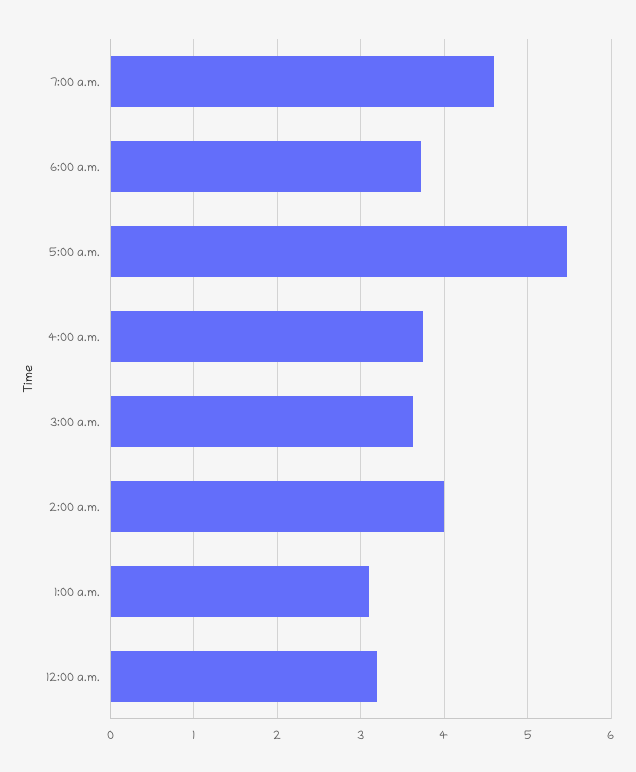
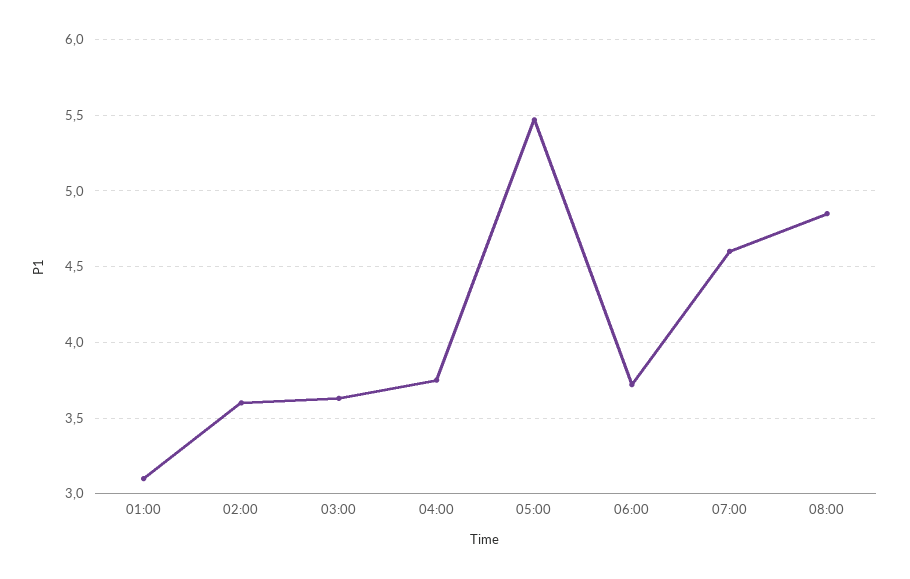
2:00 a.m.: 4 -> 3.6
12:00 a.m.: 3.2 -> none
08:00: none -> 4.85

